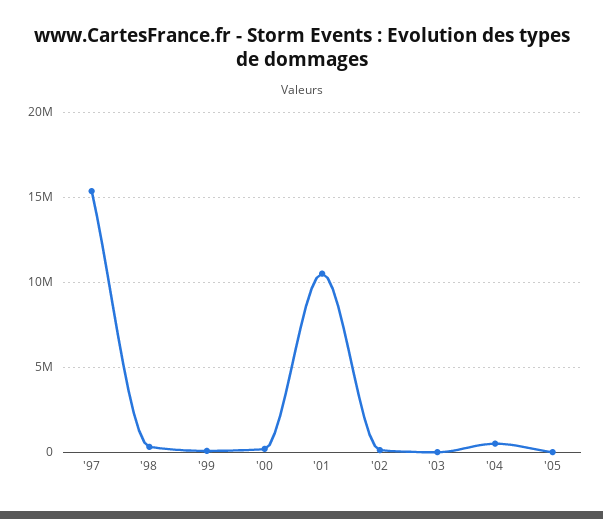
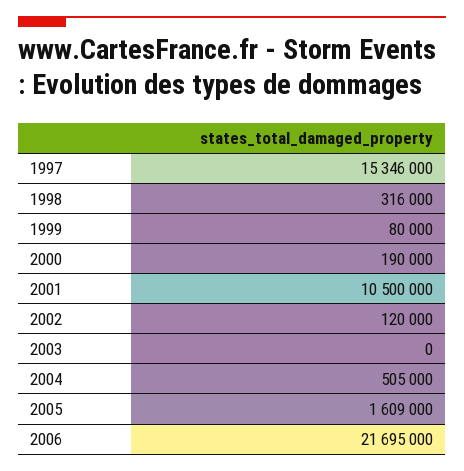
'05: 0 -> 1609000
2006: none -> 21695000

